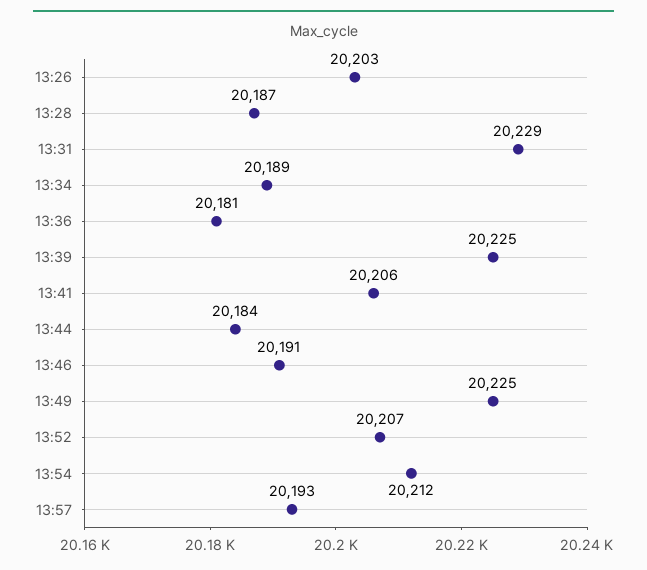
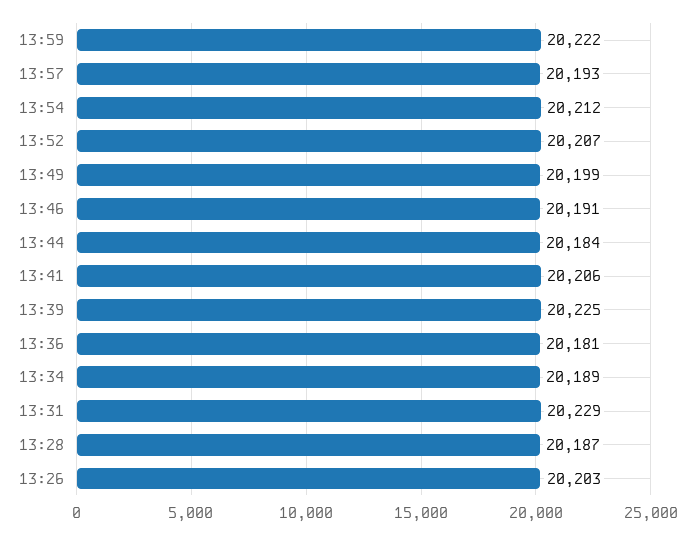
13:49: 20225 -> 20199
13:59: none -> 20222

